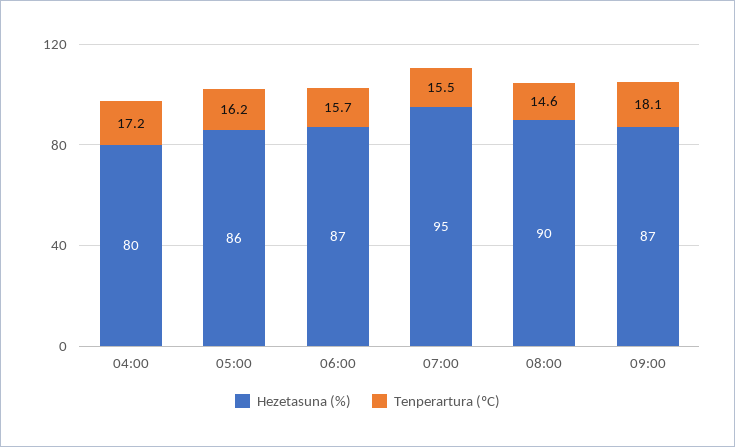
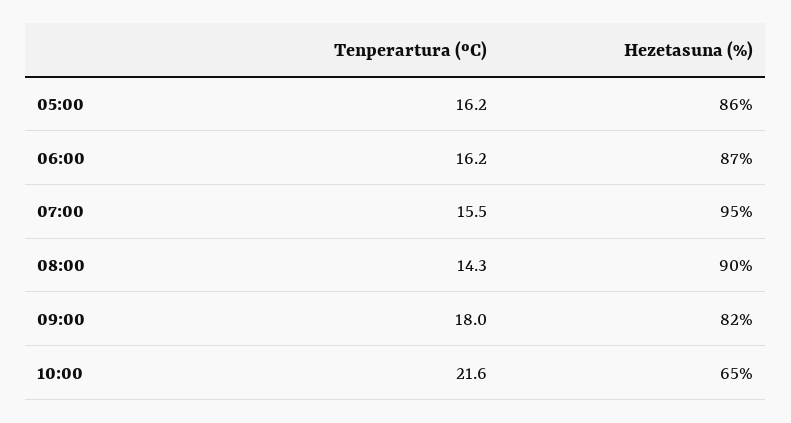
Hezetasuna (%), 04:00: 80 -> none
Tenperartura (ºC), 04:00: 17.2 -> none
Tenperartura (ºC), 06:00: 15.7 -> 16.2
Tenperartura (ºC), 08:00: 14.6 -> 14.3
Hezetasuna (%), 09:00: 87 -> 82
Tenperartura (ºC), 09:00: 18.1 -> 18
Tenperartura (ºC), 10:00: none -> 21.6
Hezetasuna (%), 10:00: none -> 65

